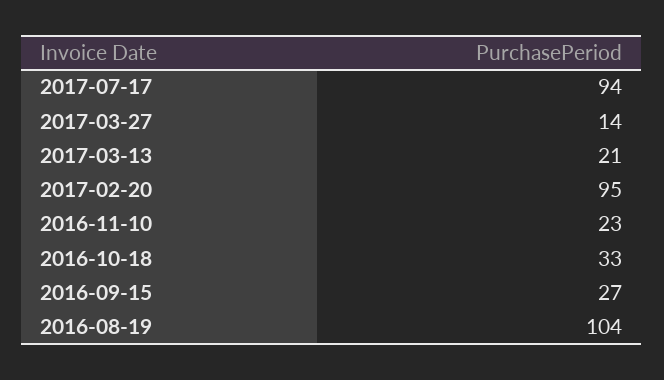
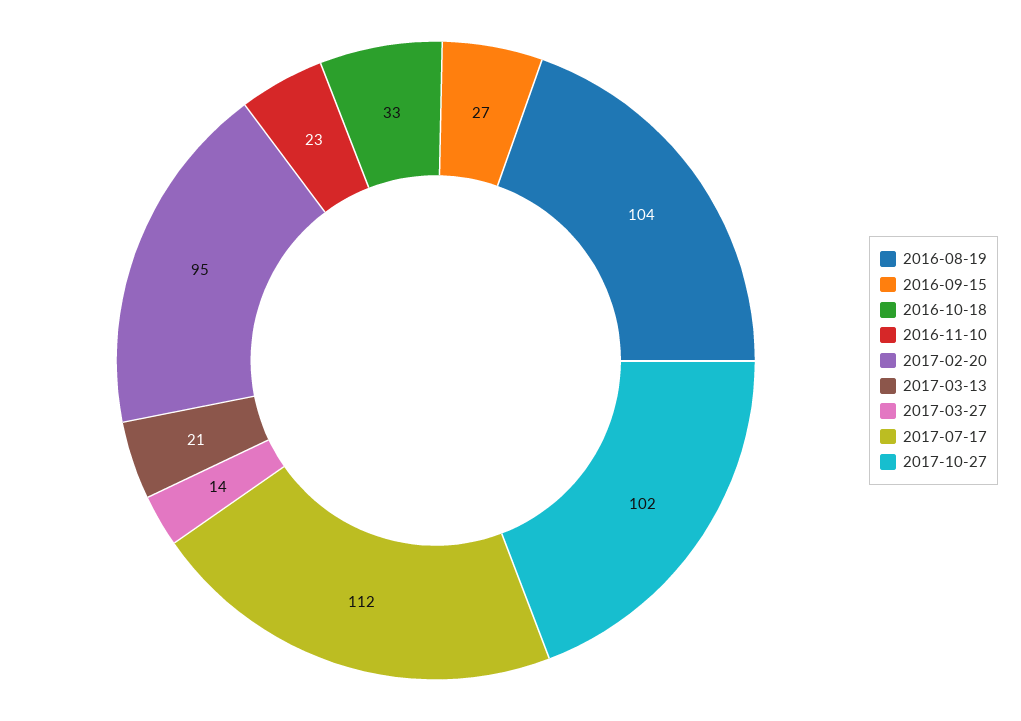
2017-07-17: 94 -> 112
2017-10-27: none -> 102

